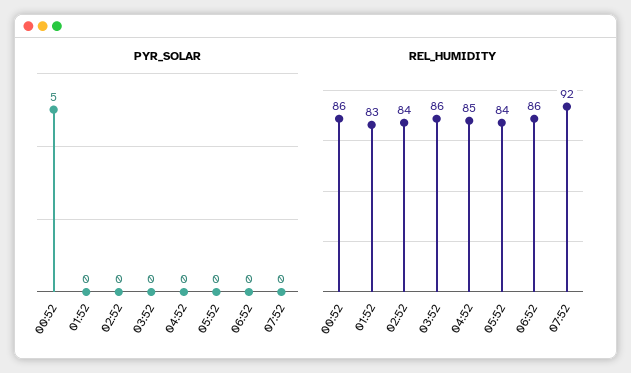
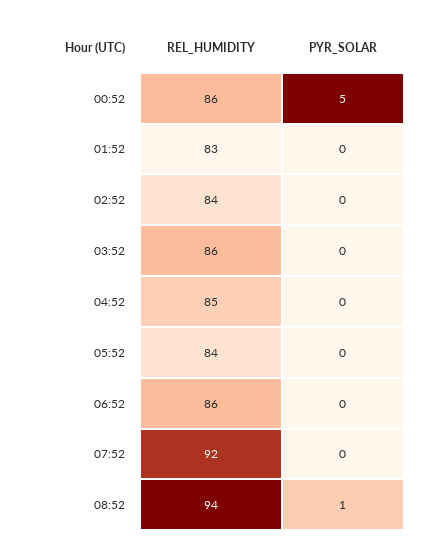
REL_HUMIDITY, 08:52: none -> 94
PYR_SOLAR, 08:52: none -> 1

